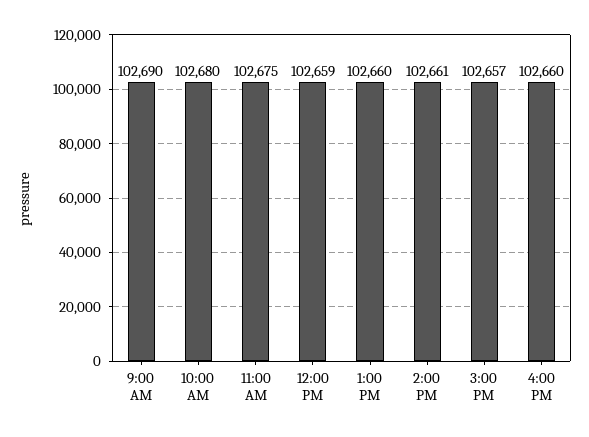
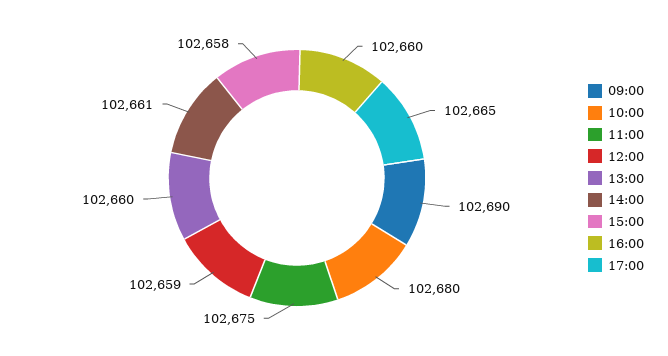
3:00 PM: 102657 -> 102658
17:00: none -> 102665

